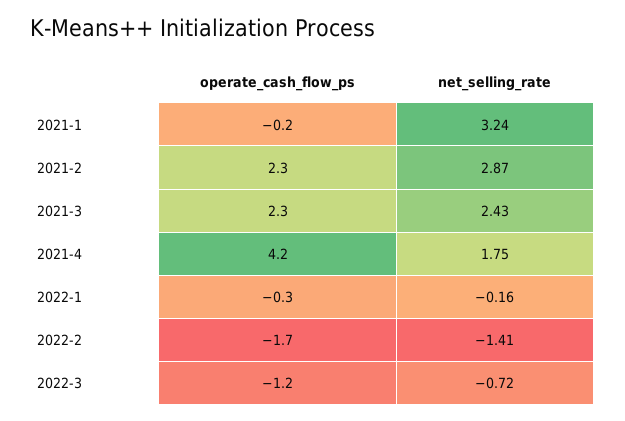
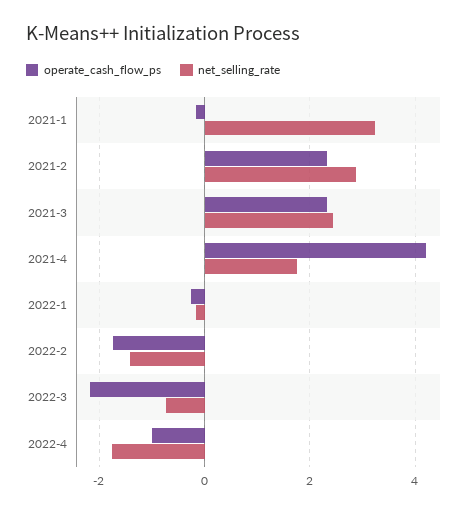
operate_cash_flow_ps, 2022-3: -1.2 -> -2.2
operate_cash_flow_ps, 2022-4: none -> -1
net_selling_rate, 2022-4: none -> -1.8

